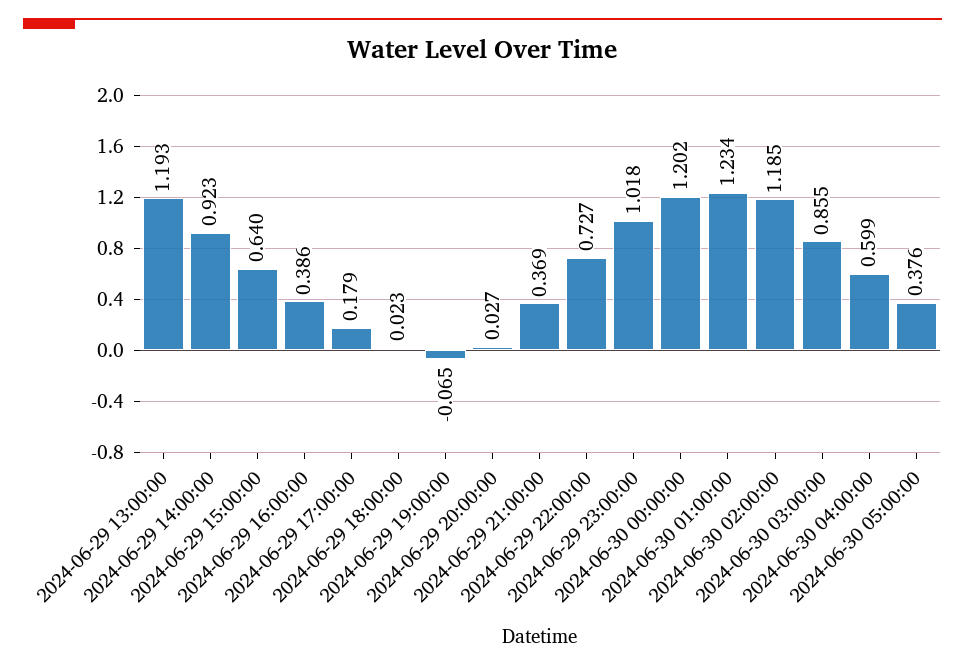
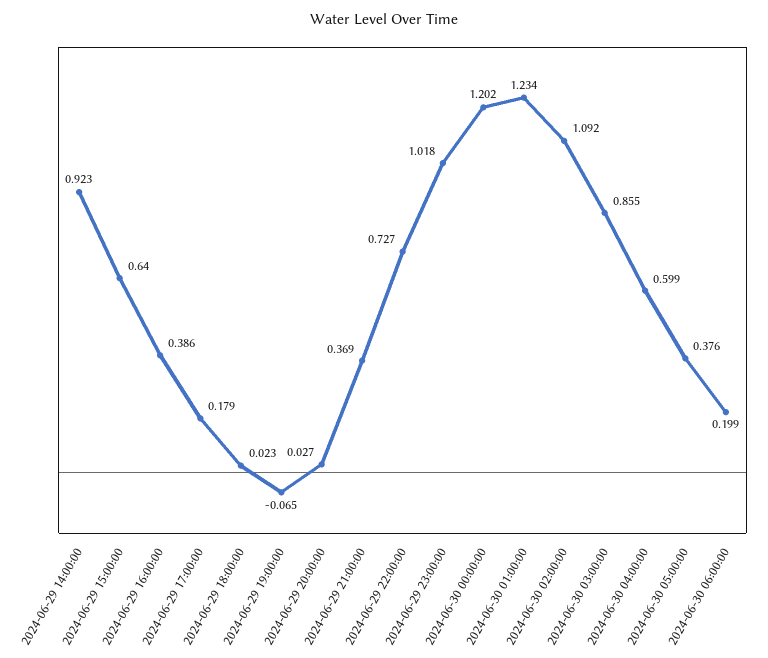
2024-06-29 13:00:00: 1.193 -> none
2024-06-30 02:00:00: 1.185 -> 1.092
2024-06-30 06:00:00: none -> 0.199

